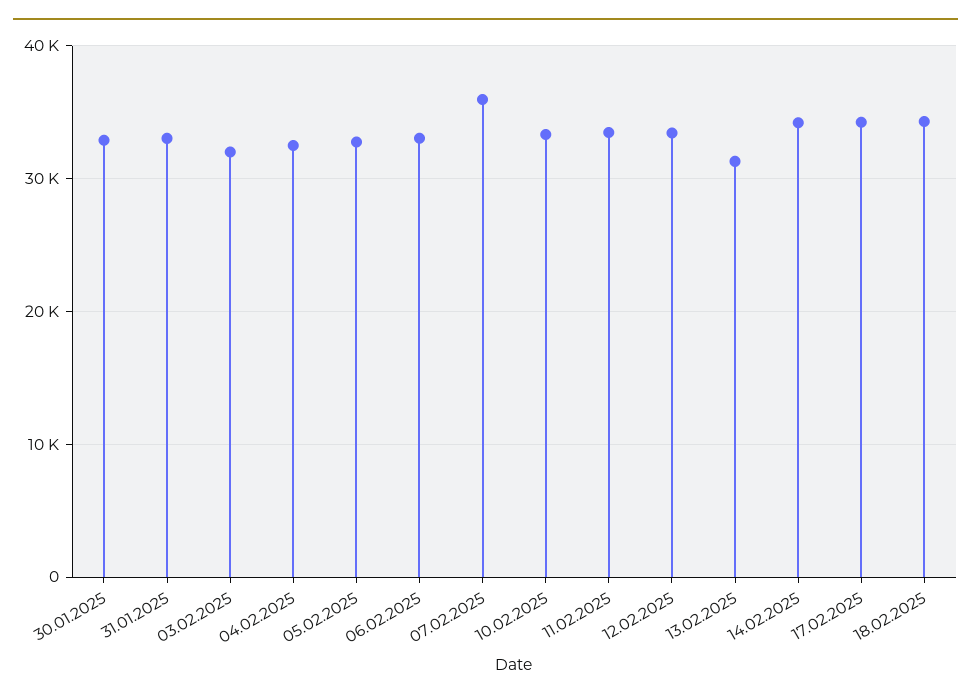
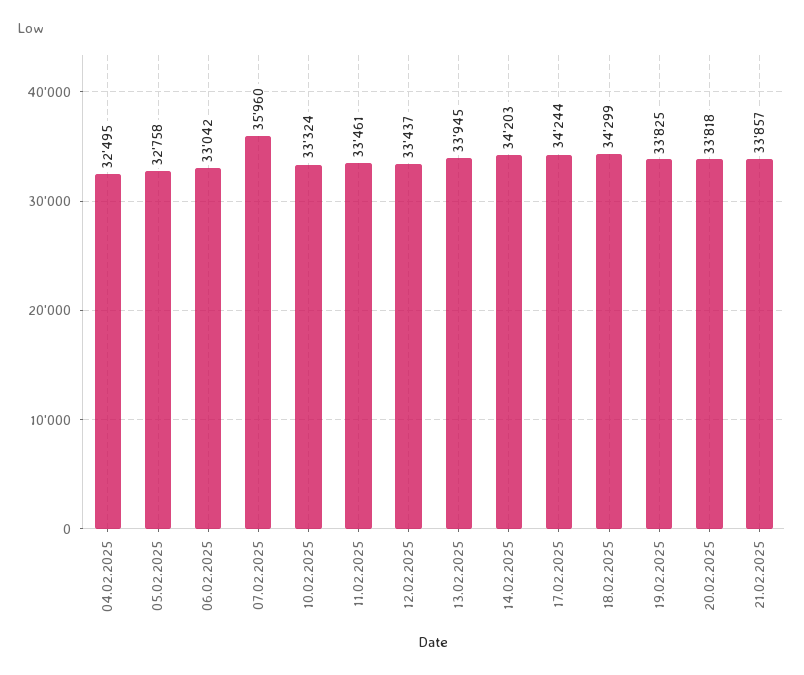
30.01.2025: 33000 -> none
31.01.2025: 33000 -> none
03.02.2025: 32000 -> none
13.02.2025: 31000 -> 33945
19.02.2025: none -> 33825
20.02.2025: none -> 33818
21.02.2025: none -> 33857

